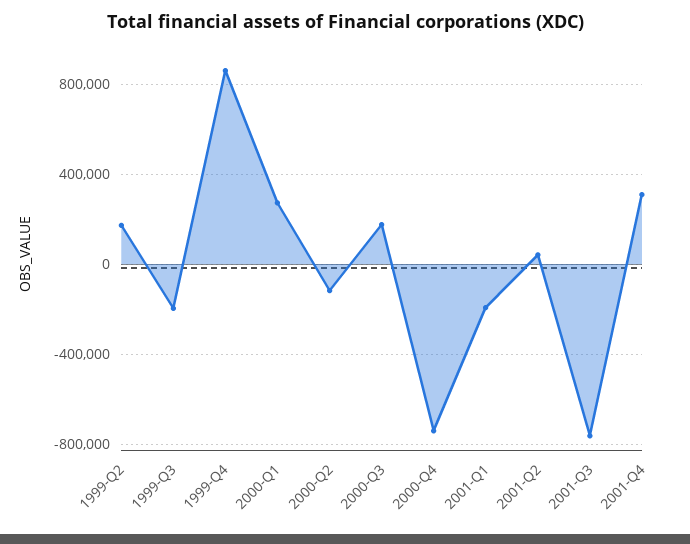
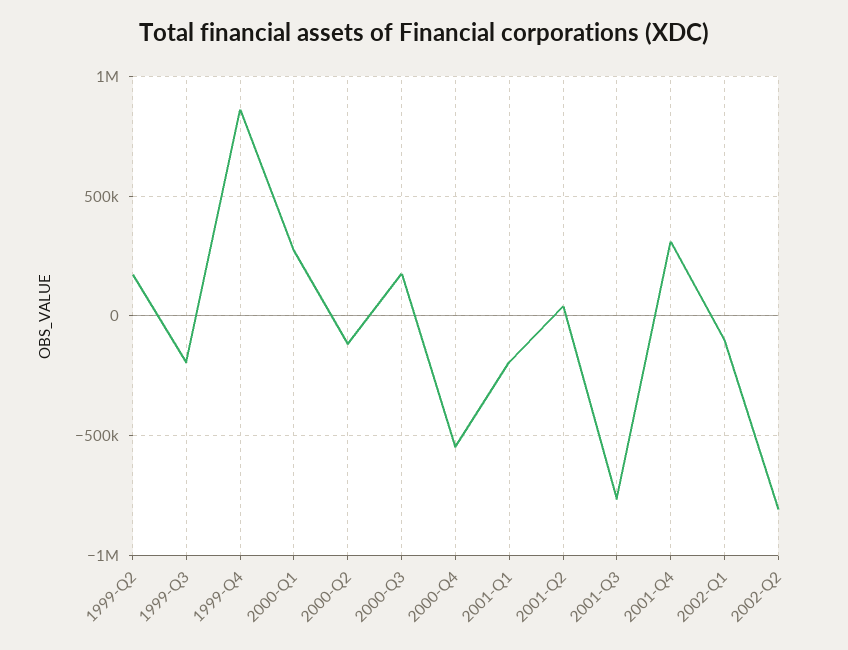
2000-Q4: -750000 -> -550000
2002-Q1: none -> -100000
2002-Q2: none -> -800000

